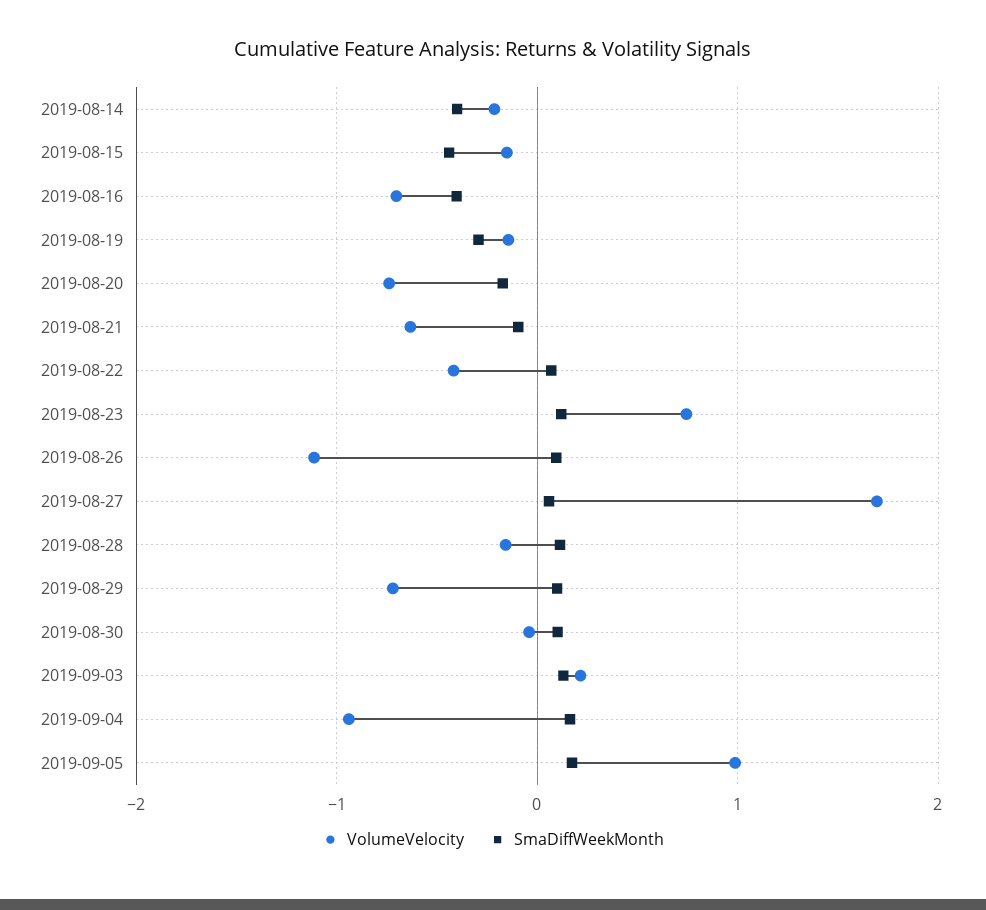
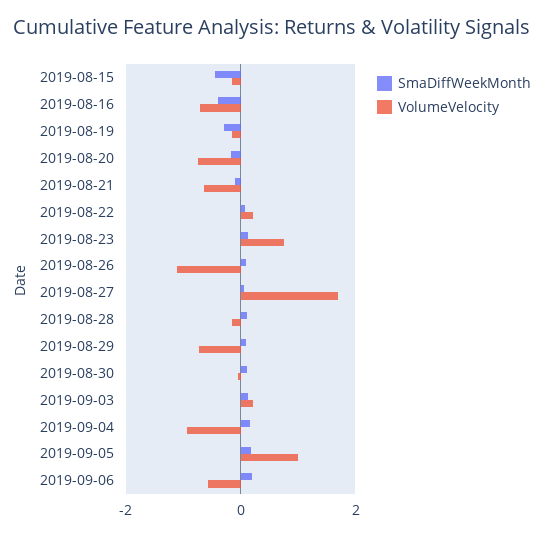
VolumeVelocity, 2019-08-14: -0.2 -> none
SmaDiffWeekMonth, 2019-08-14: -0.4 -> none
VolumeVelocity, 2019-08-22: -0.4 -> 0.2
SmaDiffWeekMonth, 2019-09-06: none -> 0.2
VolumeVelocity, 2019-09-06: none -> -0.6

